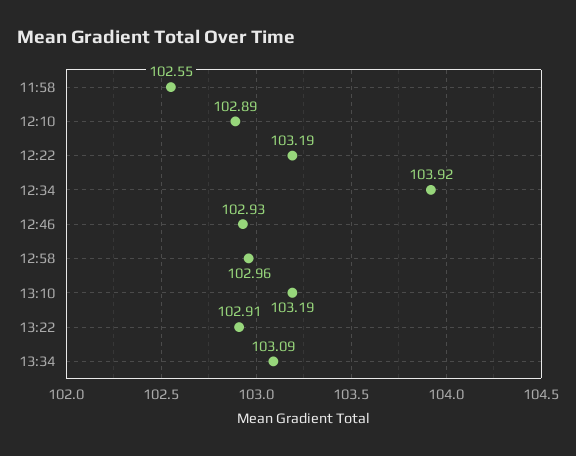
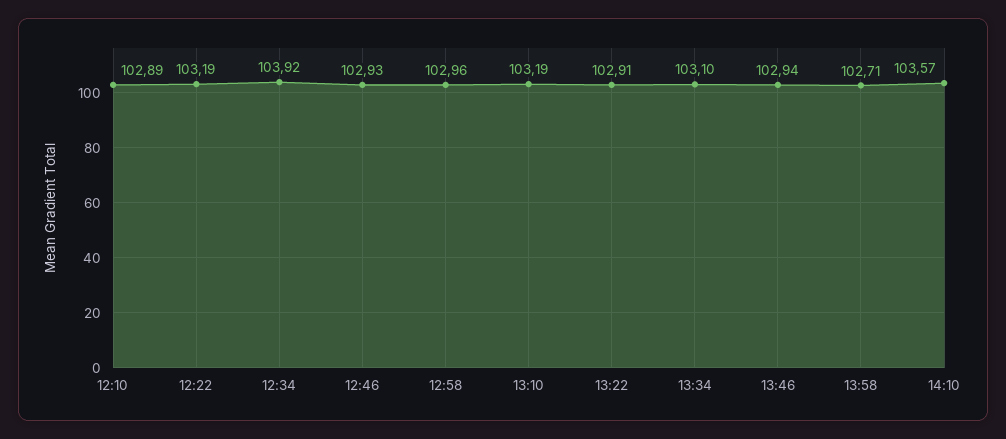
11:58: 102.55 -> none
13:34: 103.09 -> 103.1
13:46: none -> 102.94
13:58: none -> 102.71
14:10: none -> 103.57

